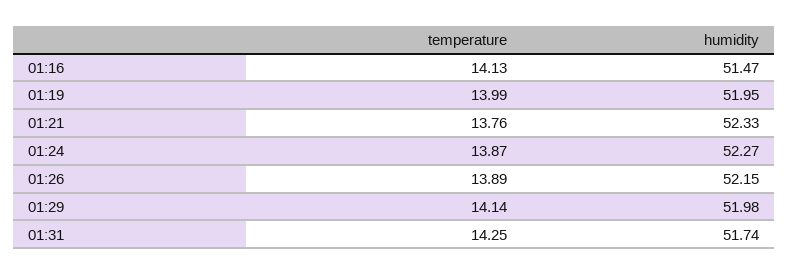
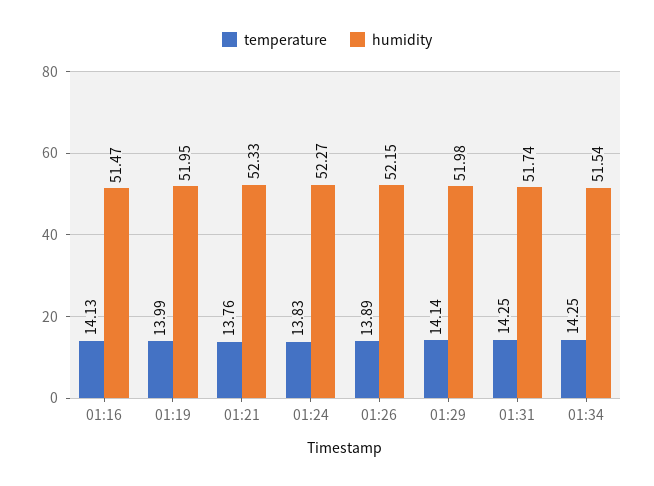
temperature, 01:24: 13.87 -> 13.83
temperature, 01:34: none -> 14.25
humidity, 01:34: none -> 51.54

